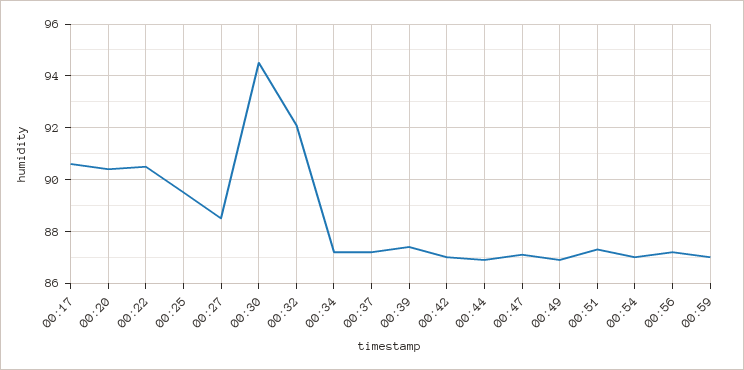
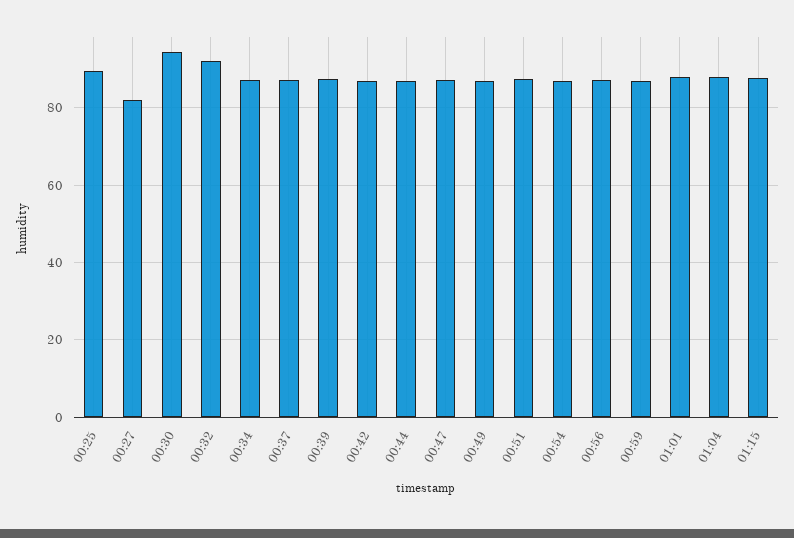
00:17: 90.5 -> none
00:20: 90.5 -> none
00:22: 90.5 -> none
00:27: 88.5 -> 82
01:01: none -> 88
01:04: none -> 88
01:15: none -> 88

